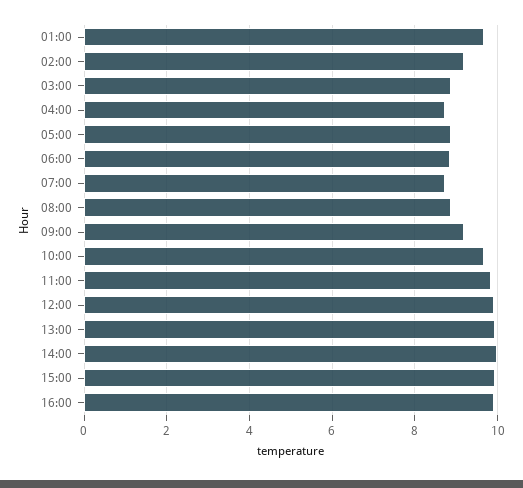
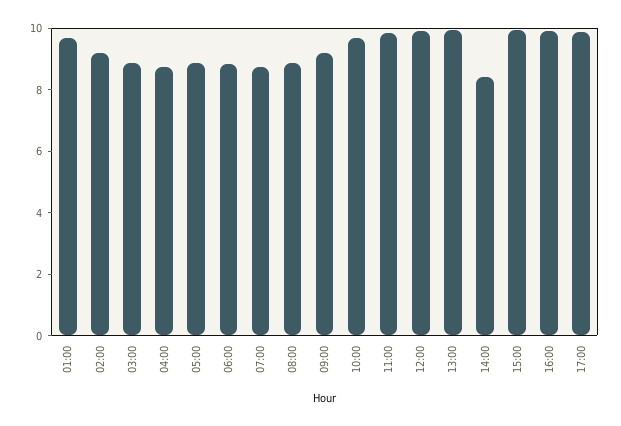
14:00: 10 -> 8.5
17:00: none -> 10

